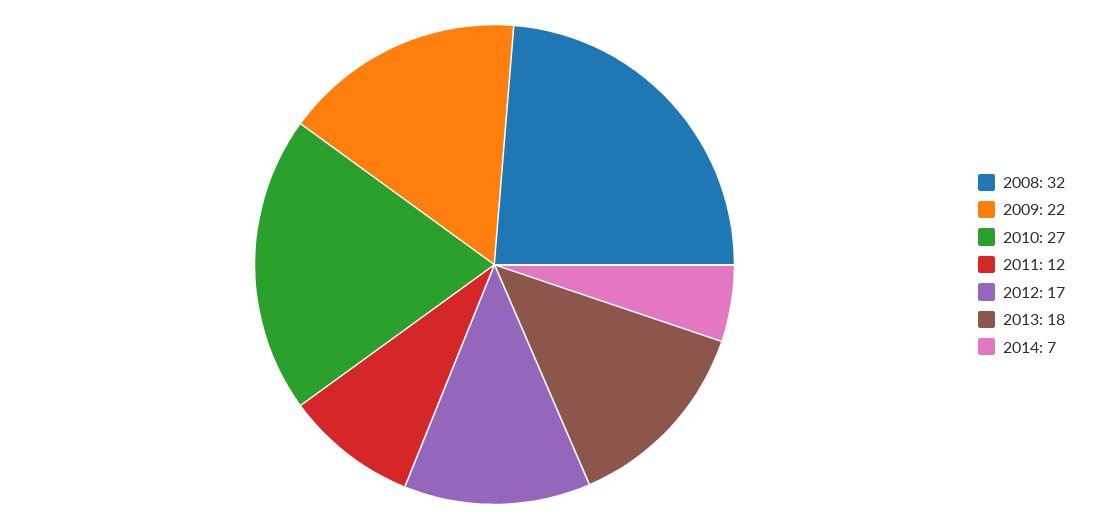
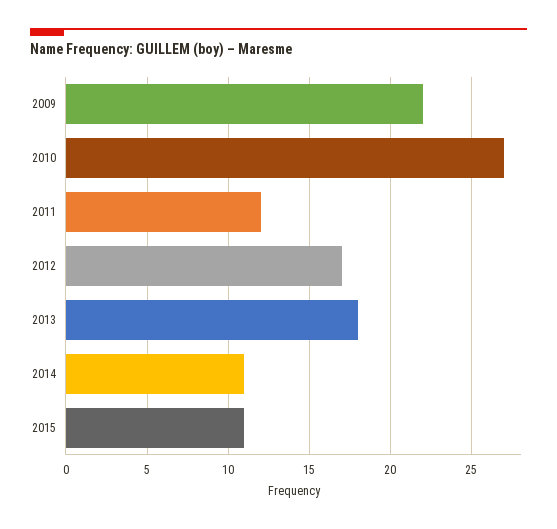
2008: 32 -> none
2014: 7 -> 11
2015: none -> 11

